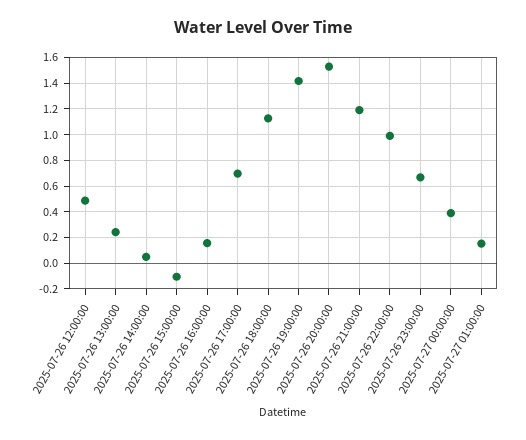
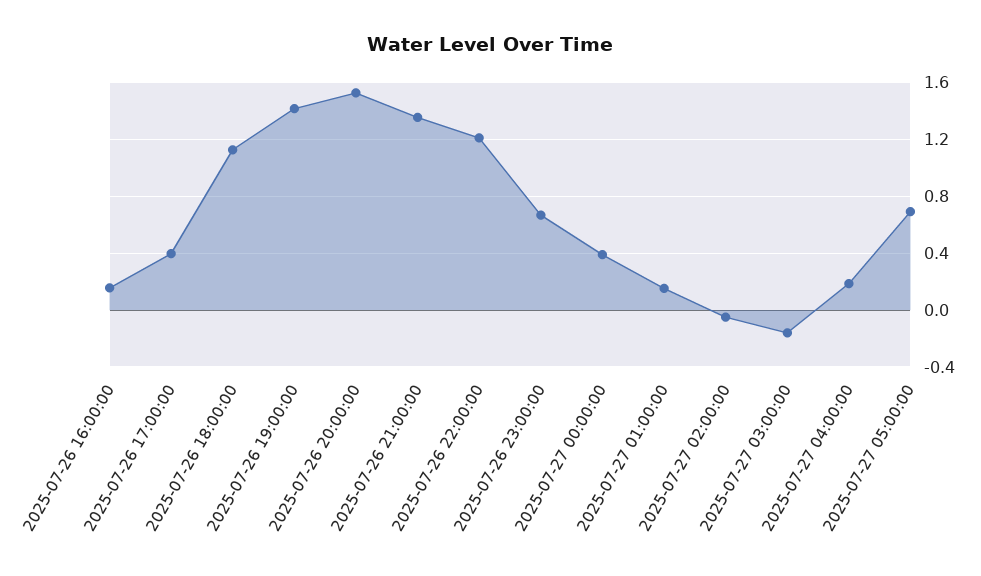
2025-07-26 12:00:00: 0.5 -> none
2025-07-26 13:00:00: 0.25 -> none
2025-07-26 14:00:00: 0.05 -> none
2025-07-26 15:00:00: -0.1 -> none
2025-07-26 17:00:00: 0.7 -> 0.4
2025-07-26 21:00:00: 1.2 -> 1.35
2025-07-26 22:00:00: 1 -> 1.2
2025-07-27 02:00:00: none -> -0.05
2025-07-27 03:00:00: none -> -0.15
2025-07-27 04:00:00: none -> 0.2
2025-07-27 05:00:00: none -> 0.7

